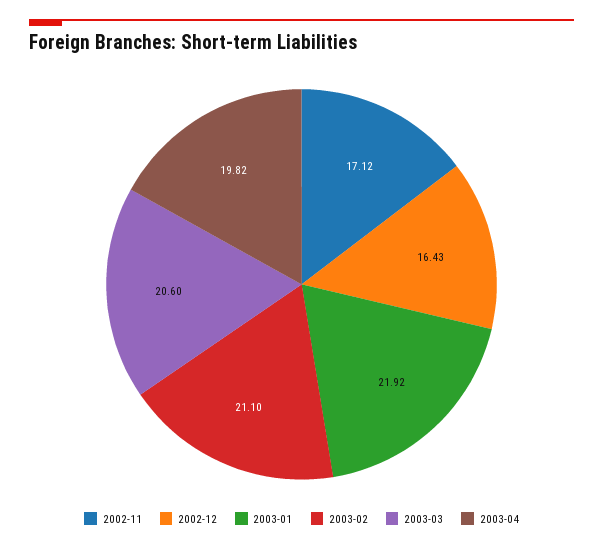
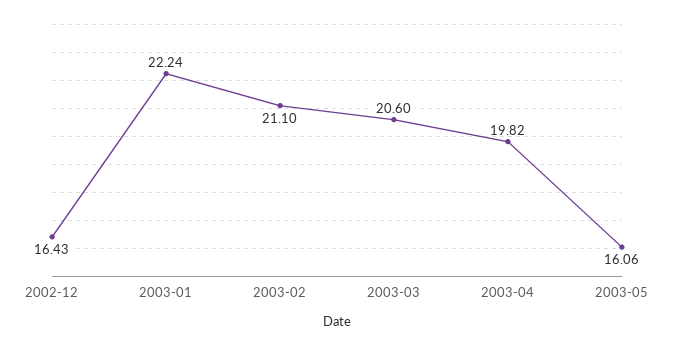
2002-11: 17.12 -> none
2003-01: 21.92 -> 22.24
2003-05: none -> 16.06

